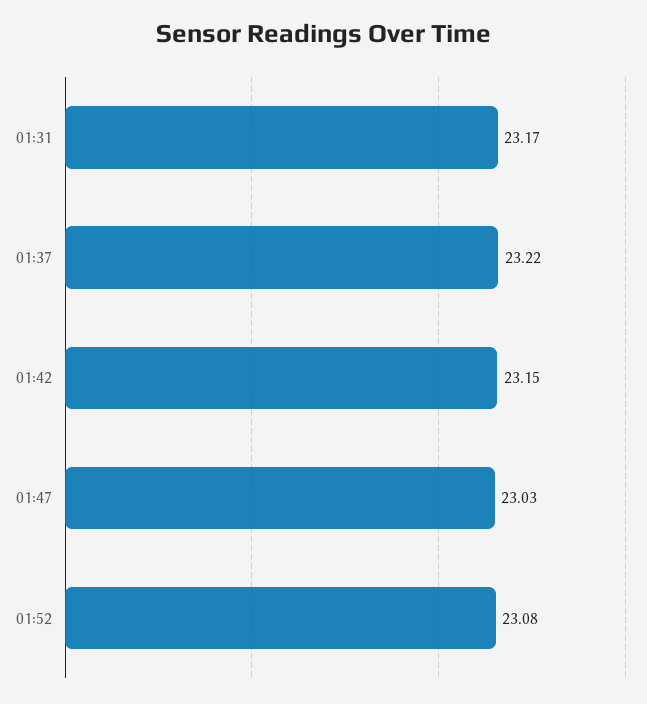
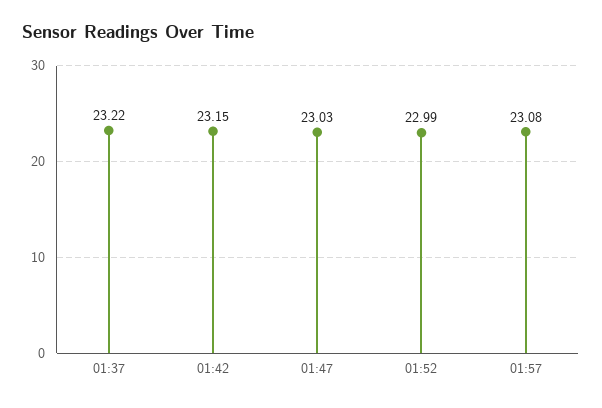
01:31: 23.17 -> none
01:52: 23.08 -> 22.99
01:57: none -> 23.08

